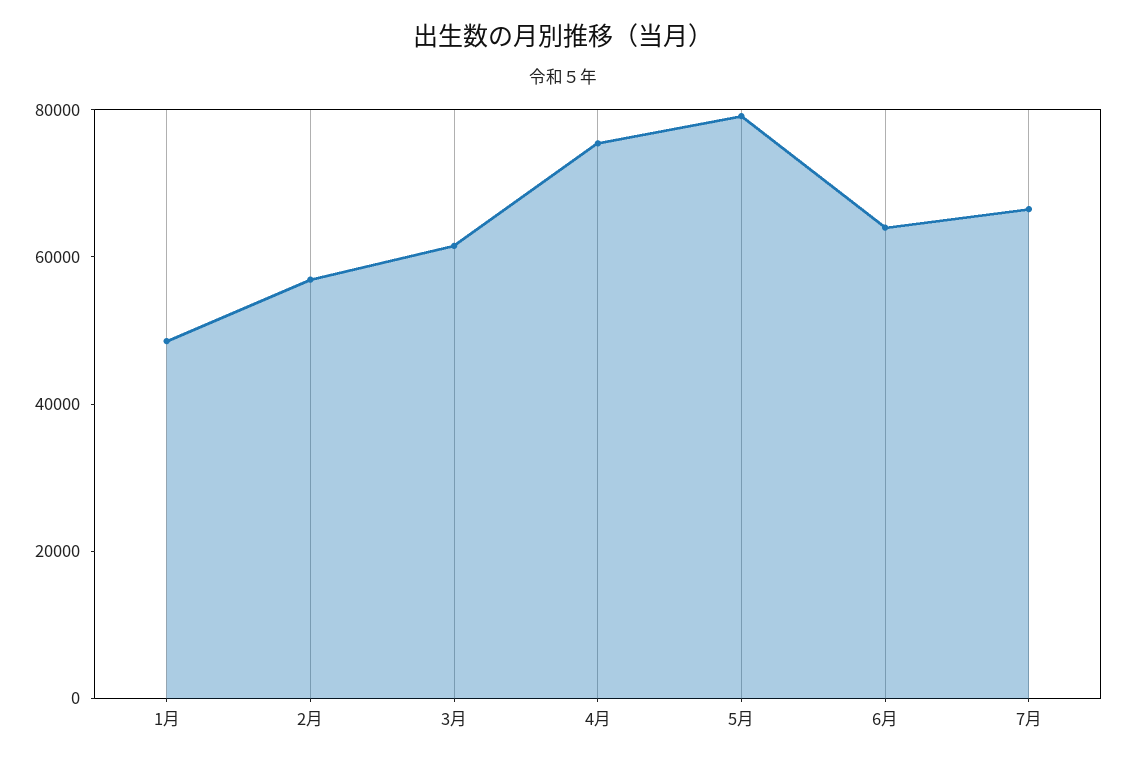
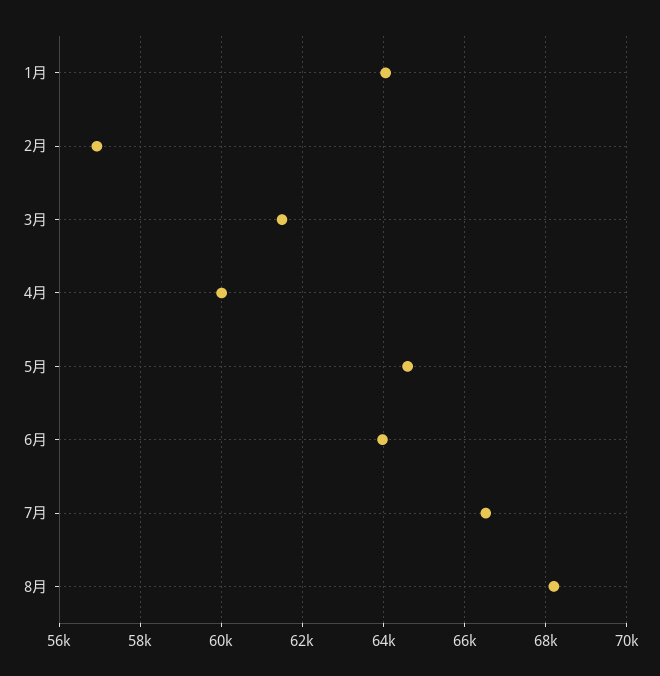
1月: 50000 -> 64000
4月: 75000 -> 60000
5月: 80000 -> 64600
8月: none -> 68200

